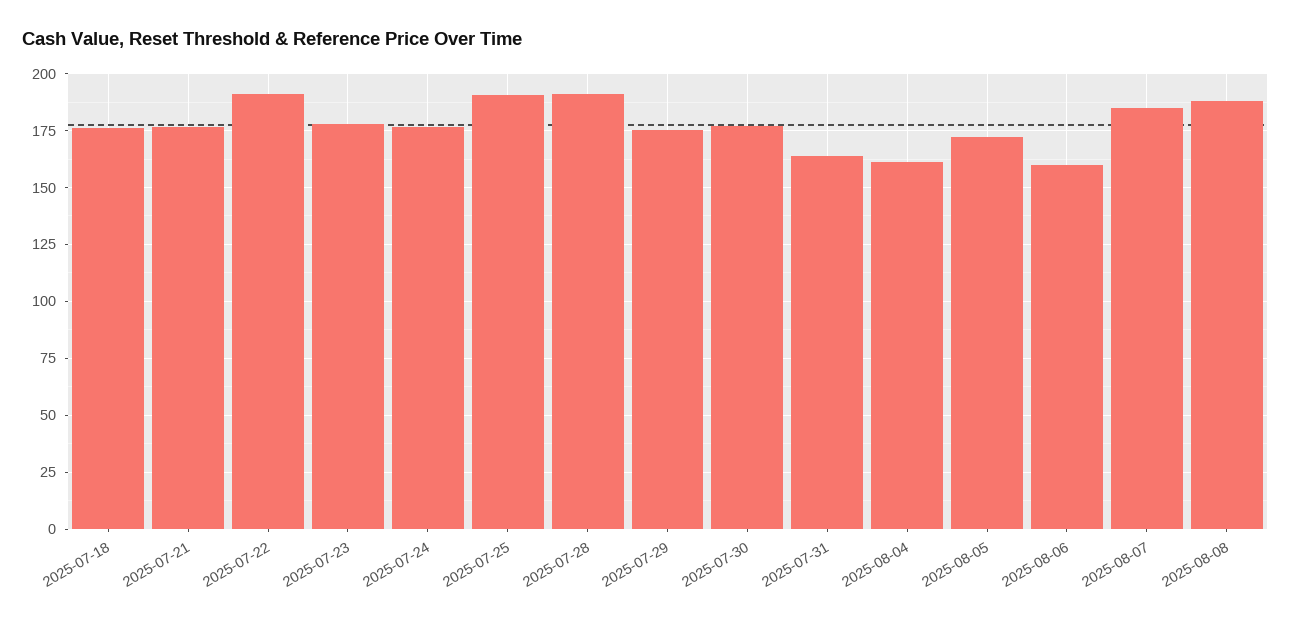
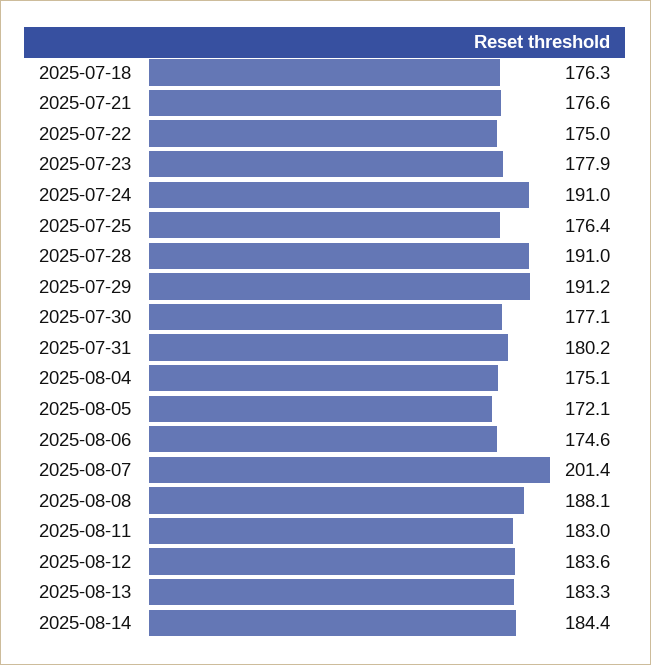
2025-07-22: 190 -> 175
2025-07-24: 175 -> 191
2025-07-25: 190 -> 176.4
2025-07-29: 175 -> 191.2
2025-07-31: 165 -> 180.2
2025-08-04: 160 -> 175.1
2025-08-06: 160 -> 174.6
2025-08-07: 185 -> 201.4
2025-08-11: none -> 183
2025-08-12: none -> 183.6
2025-08-13: none -> 183.3
2025-08-14: none -> 184.4

